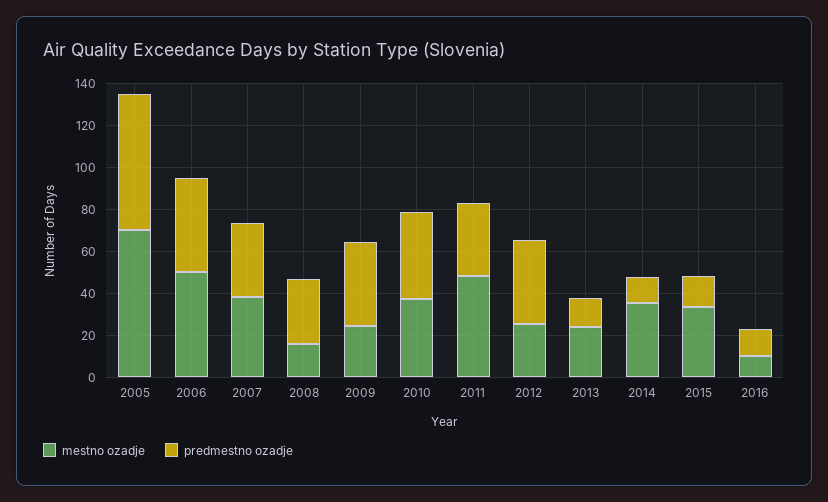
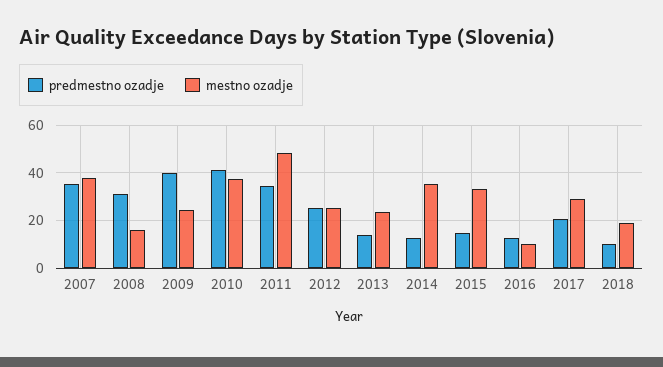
mestno ozadje, 2005: 70 -> none
predmestno ozadje, 2005: 65 -> none
mestno ozadje, 2006: 50 -> none
predmestno ozadje, 2006: 45 -> none
predmestno ozadje, 2012: 40 -> 25
predmestno ozadje, 2017: none -> 20
mestno ozadje, 2017: none -> 30
predmestno ozadje, 2018: none -> 10
mestno ozadje, 2018: none -> 20

